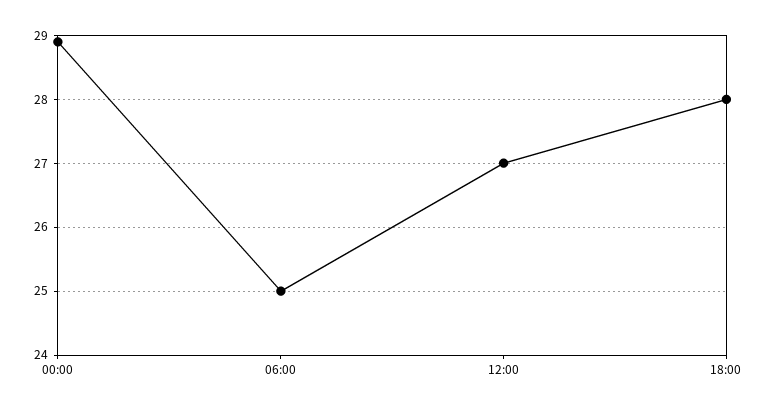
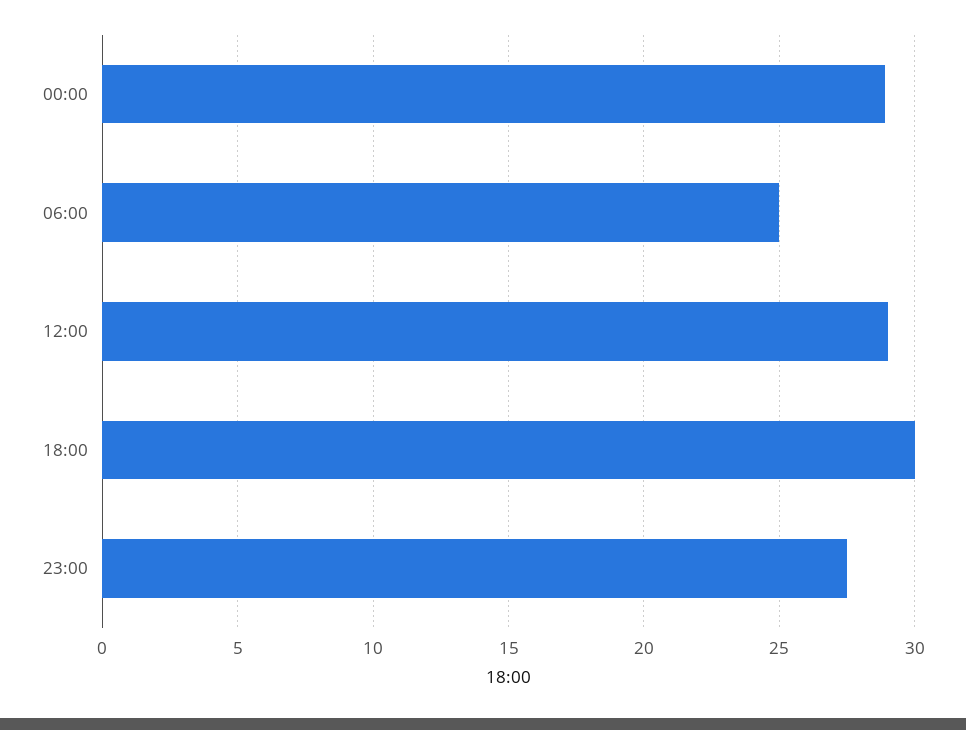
12:00: 27 -> 29
18:00: 28 -> 30
23:00: none -> 27.5

